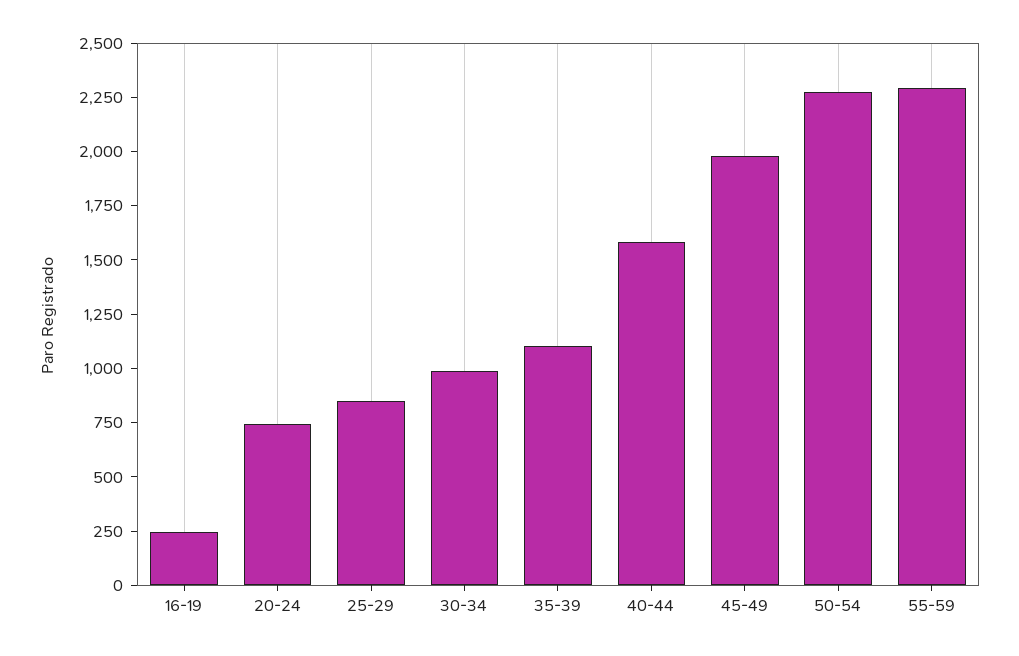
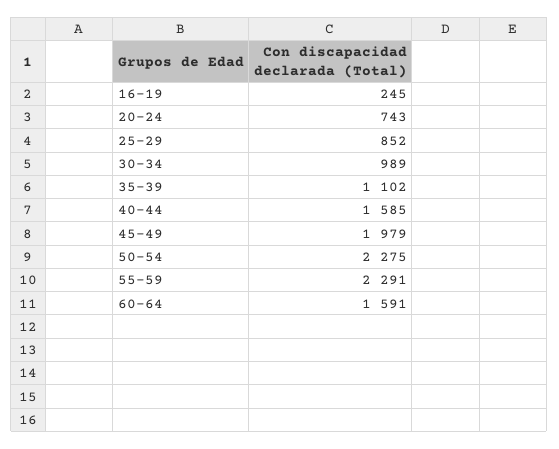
60-64: none -> 1591

